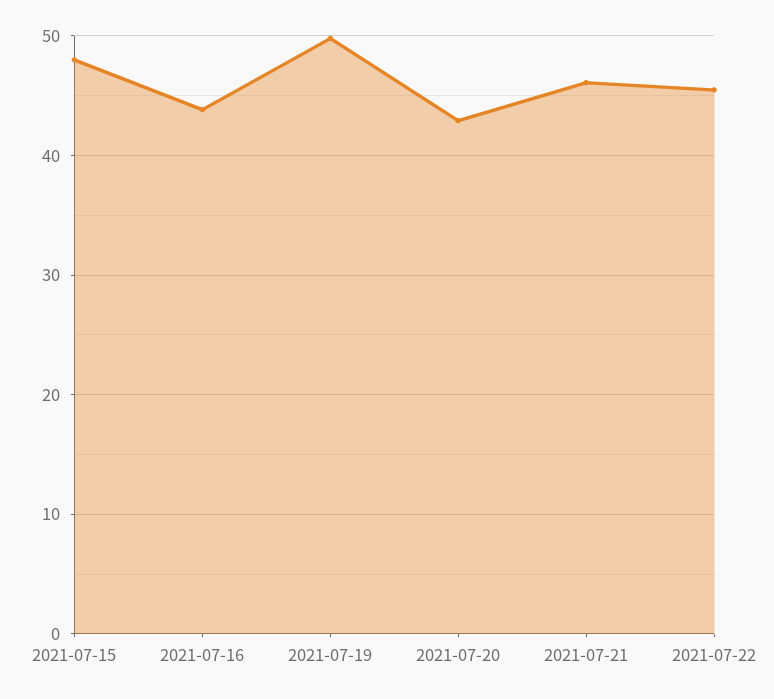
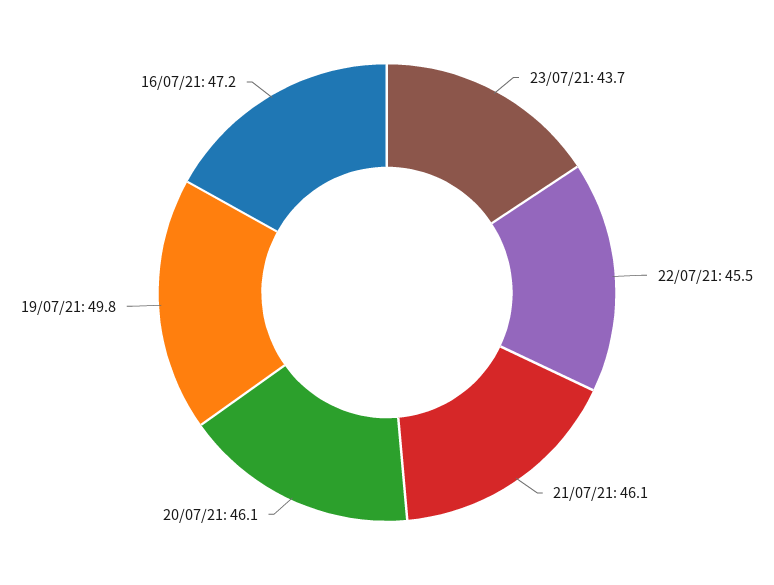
2021-07-15: 48 -> none
2021-07-16: 44 -> 47.2
2021-07-20: 43 -> 46.1
23/07/21: none -> 43.7

